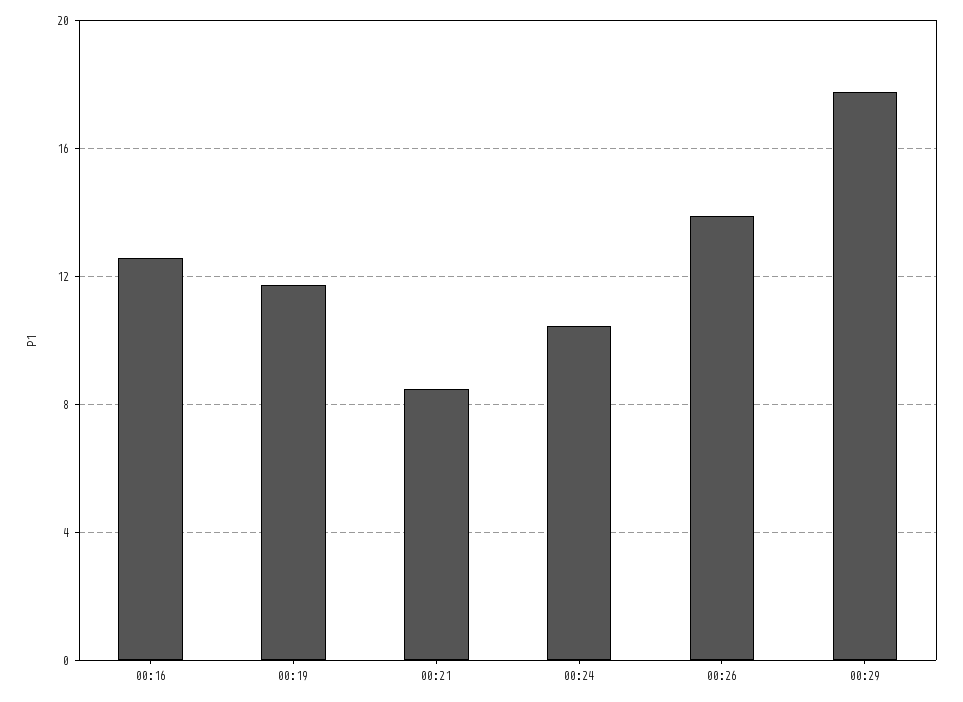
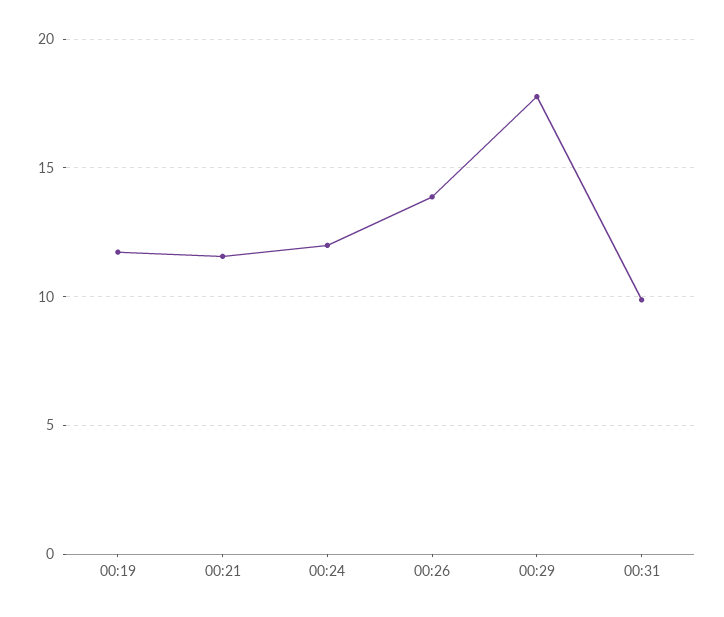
00:16: 12.5 -> none
00:21: 8.5 -> 11.5
00:24: 10.5 -> 12
00:31: none -> 10

